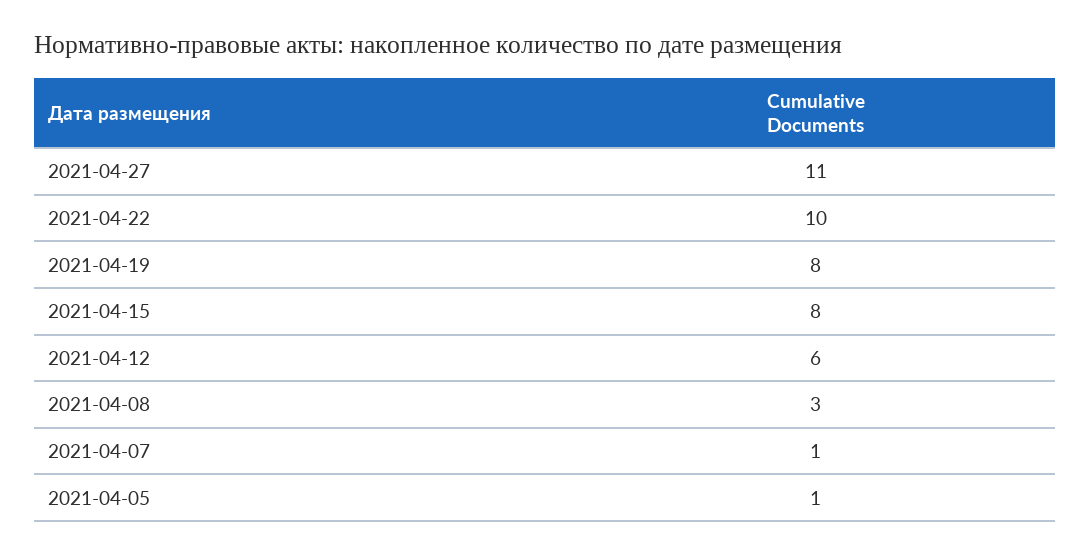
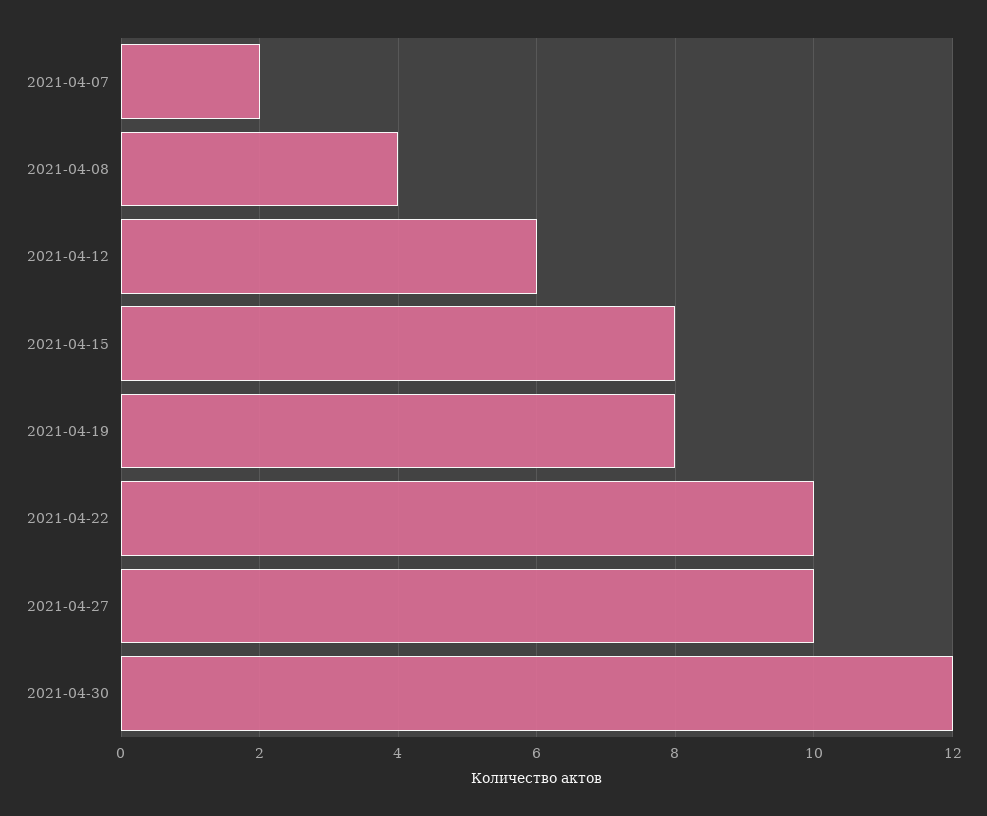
2021-04-27: 11 -> 10
2021-04-08: 3 -> 4
2021-04-07: 1 -> 2
2021-04-05: 1 -> none
2021-04-30: none -> 12

